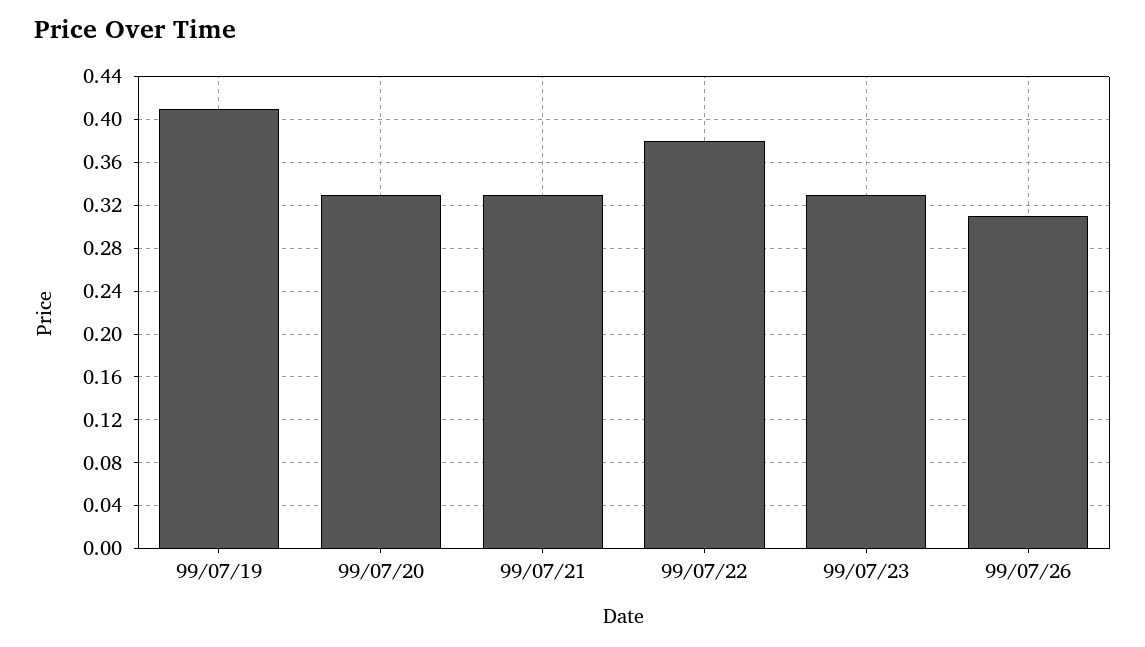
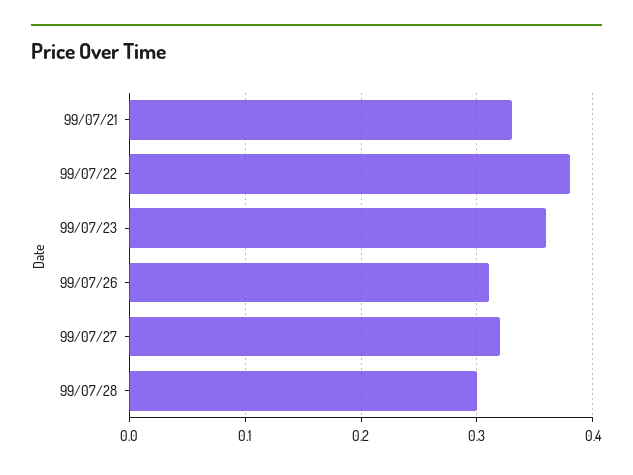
99/07/19: 0.41 -> none
99/07/20: 0.33 -> none
99/07/23: 0.33 -> 0.36
99/07/27: none -> 0.32
99/07/28: none -> 0.3

